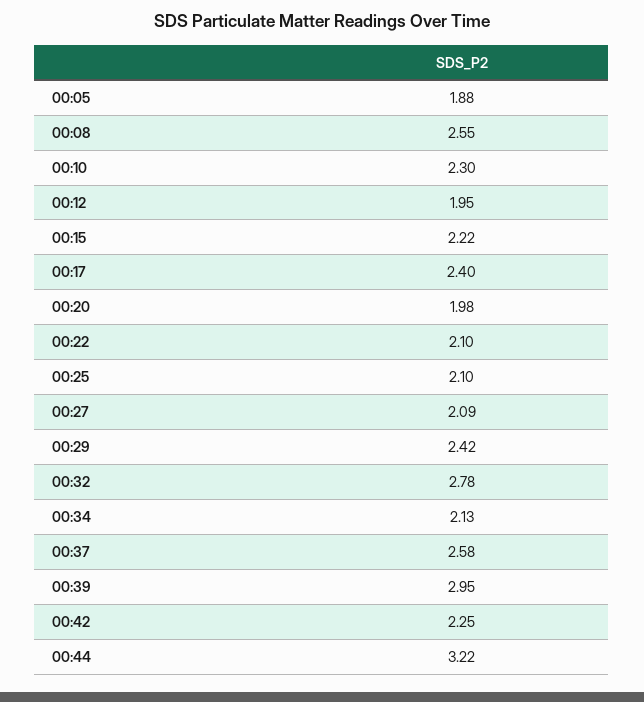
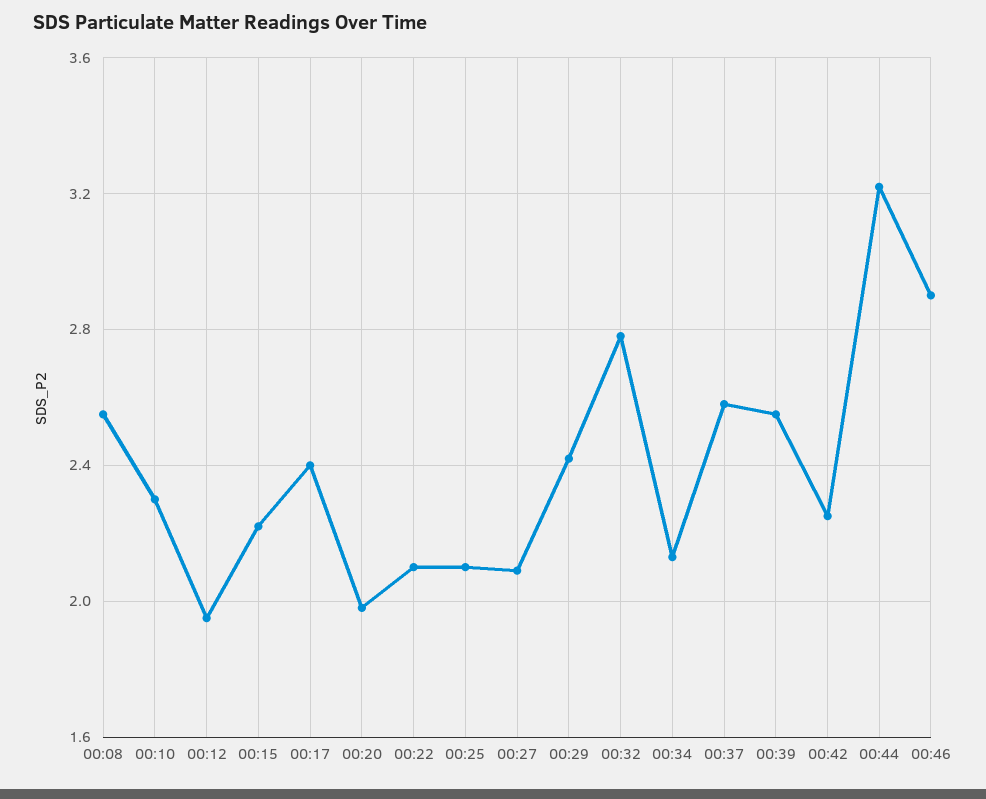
00:05: 1.88 -> none
00:39: 2.95 -> 2.55
00:46: none -> 2.9

